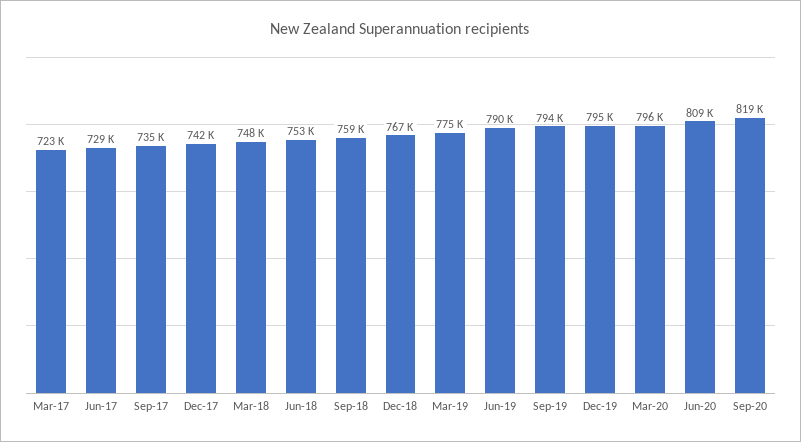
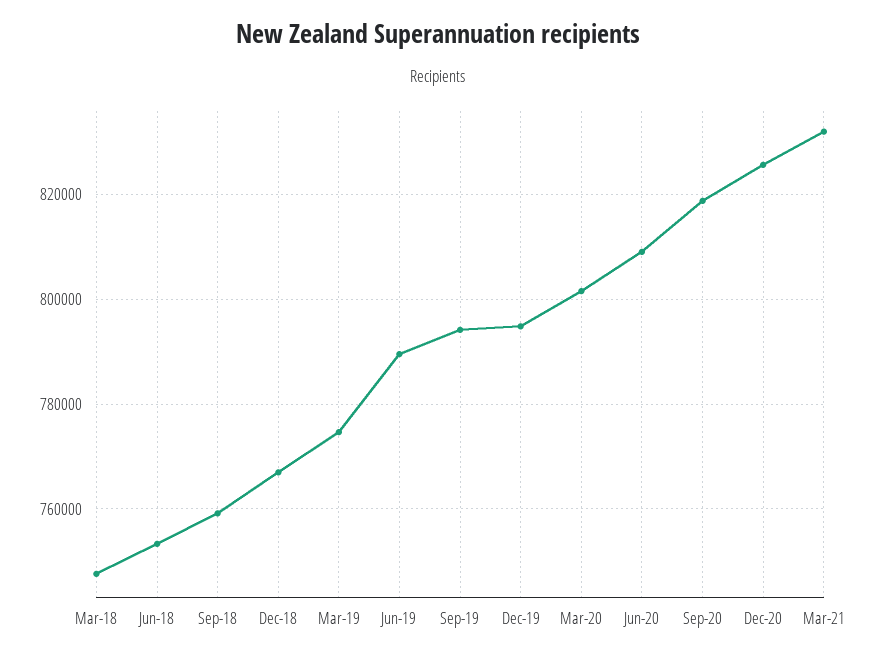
Mar-17: 723000 -> none
Jun-17: 729000 -> none
Sep-17: 735000 -> none
Dec-17: 742000 -> none
Mar-20: 796000 -> 802000
Dec-20: none -> 826000
Mar-21: none -> 832000

